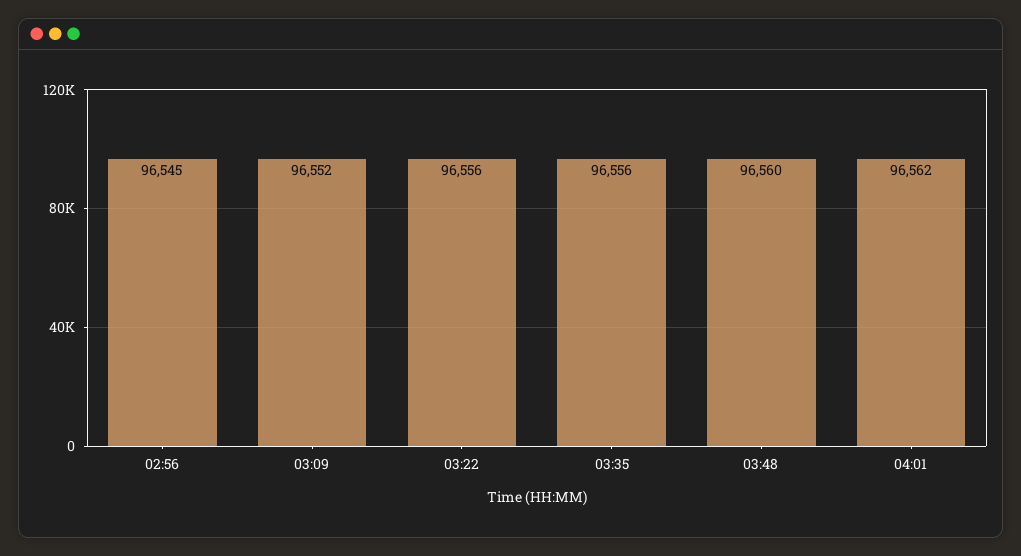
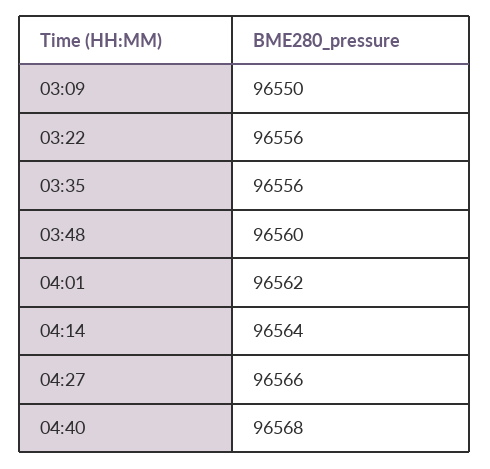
02:56: 96545 -> none
03:09: 96552 -> 96550
04:14: none -> 96564
04:27: none -> 96566
04:40: none -> 96568

